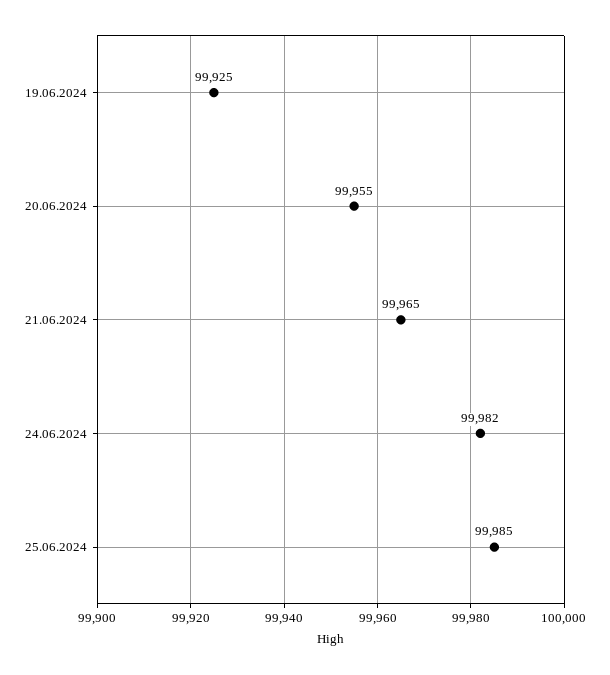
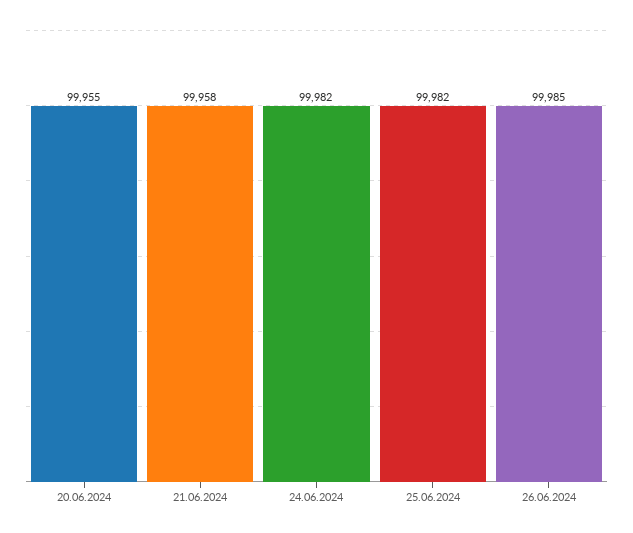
19.06.2024: 99925 -> none
21.06.2024: 99965 -> 99958
25.06.2024: 99985 -> 99982
26.06.2024: none -> 99985

